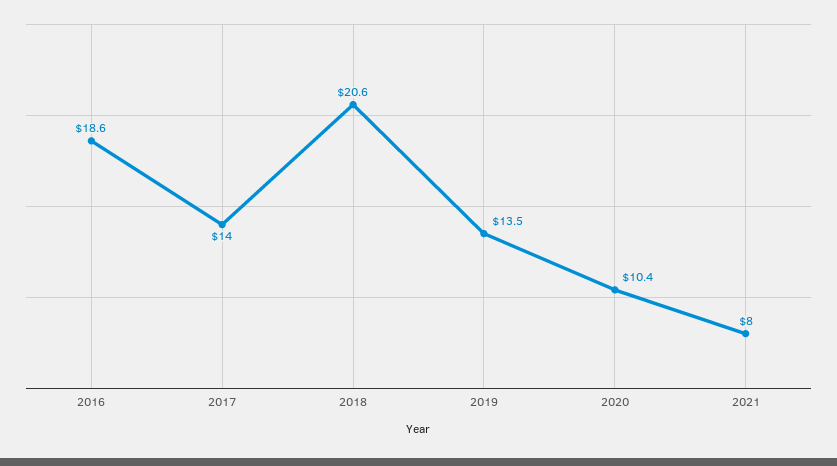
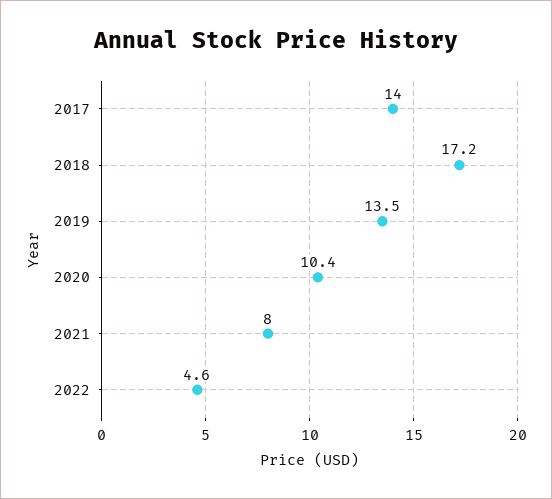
2016: 18.6 -> none
2018: 20.6 -> 17.2
2022: none -> 4.6

